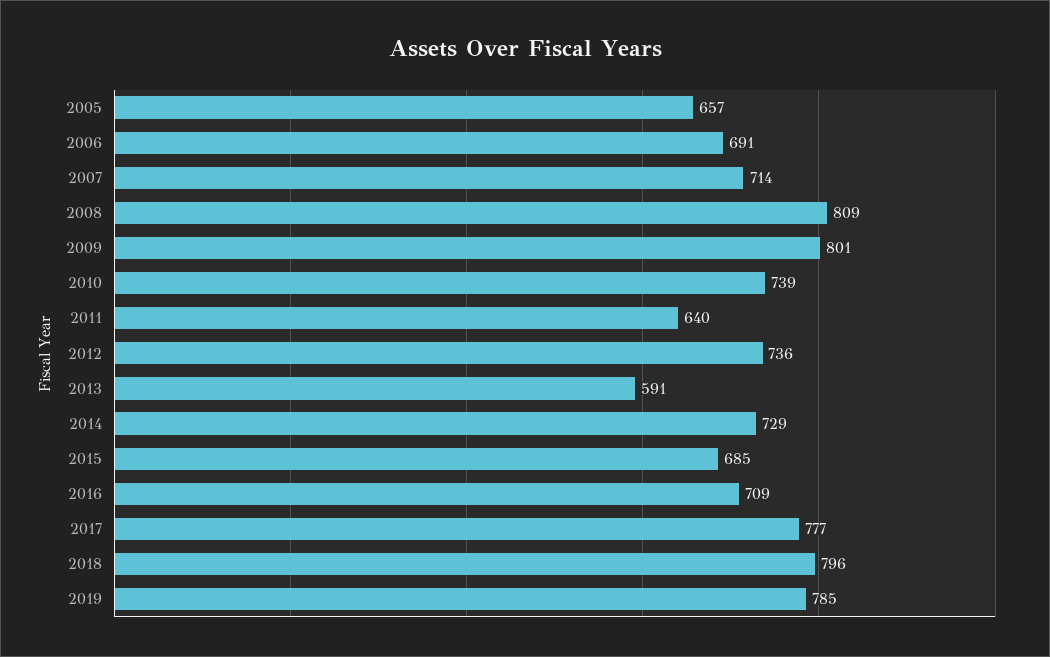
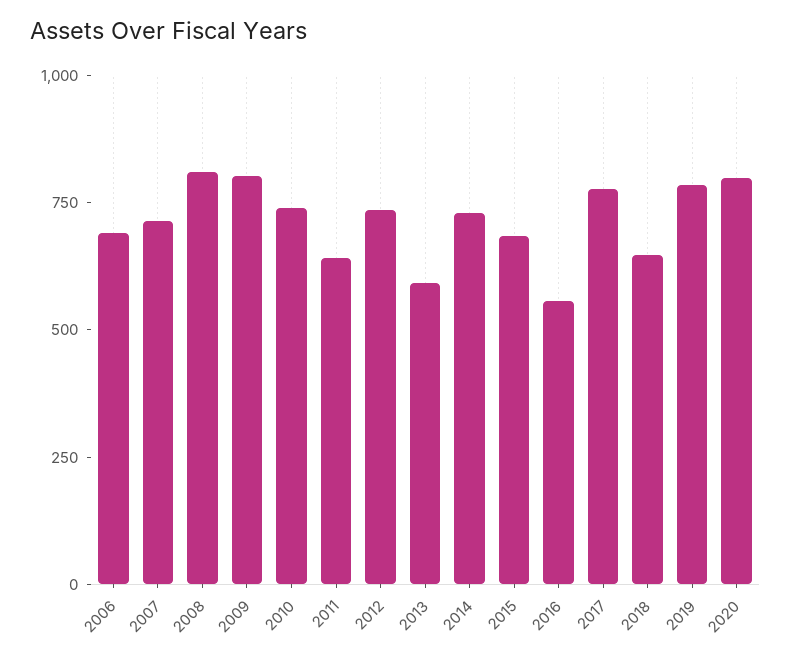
2005: 657 -> none
2016: 709 -> 550
2018: 796 -> 650
2020: none -> 800

